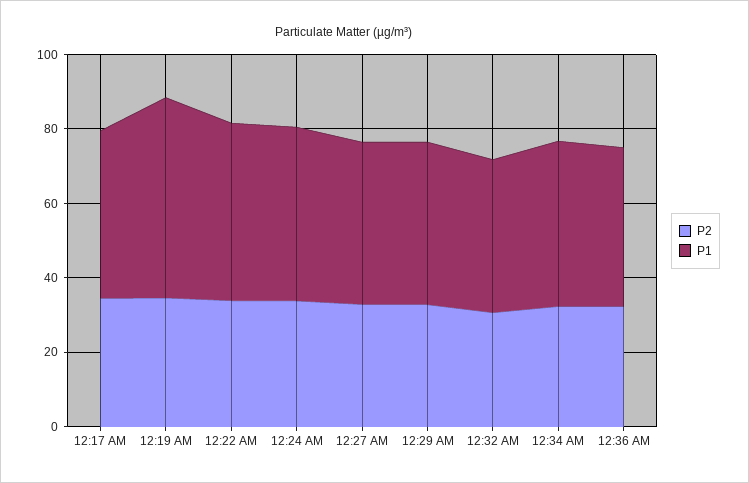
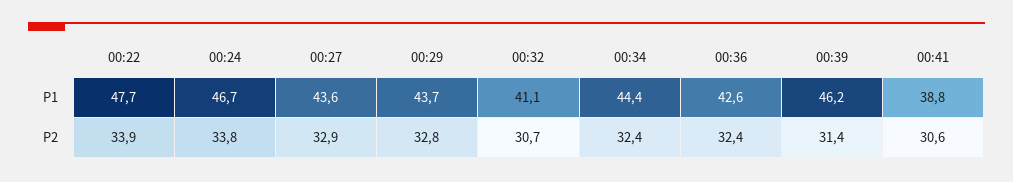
P2, 12:17 AM: 35 -> none
P1, 12:17 AM: 45 -> none
P2, 12:19 AM: 35 -> none
P1, 12:19 AM: 55 -> none
P1, 00:39: none -> 46.2
P1, 00:41: none -> 38.8
P2, 00:39: none -> 31.4
P2, 00:41: none -> 30.6

